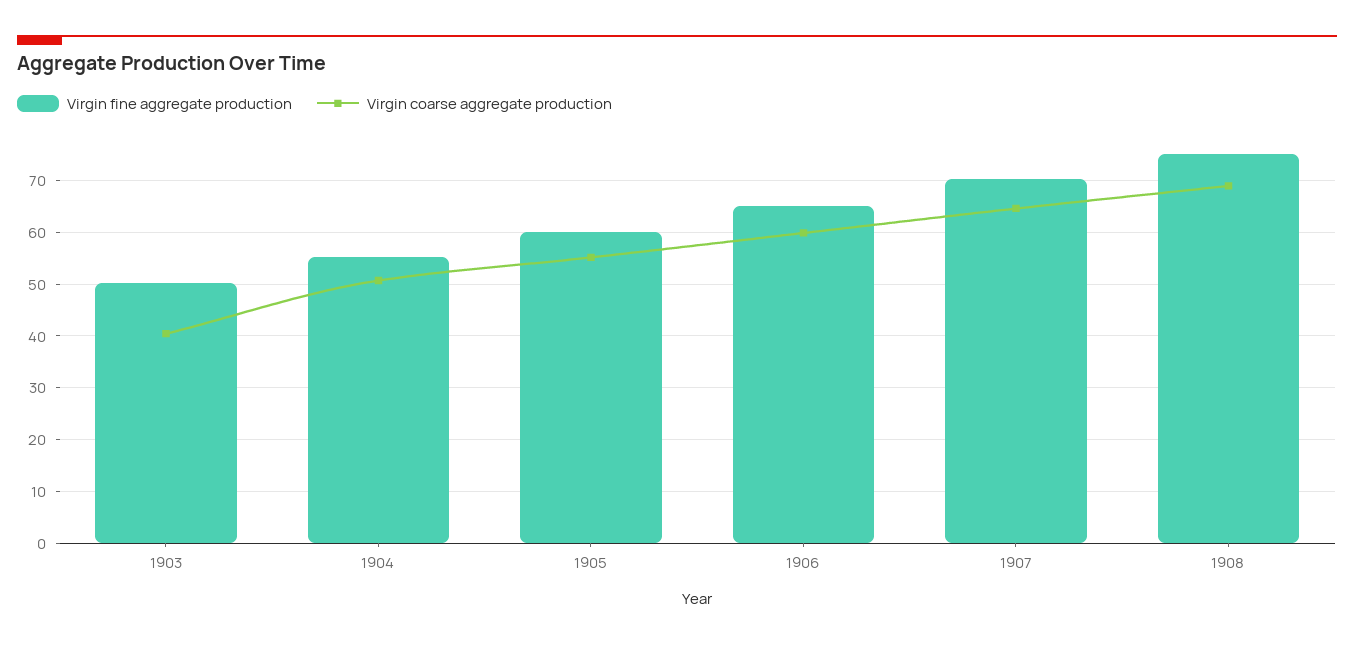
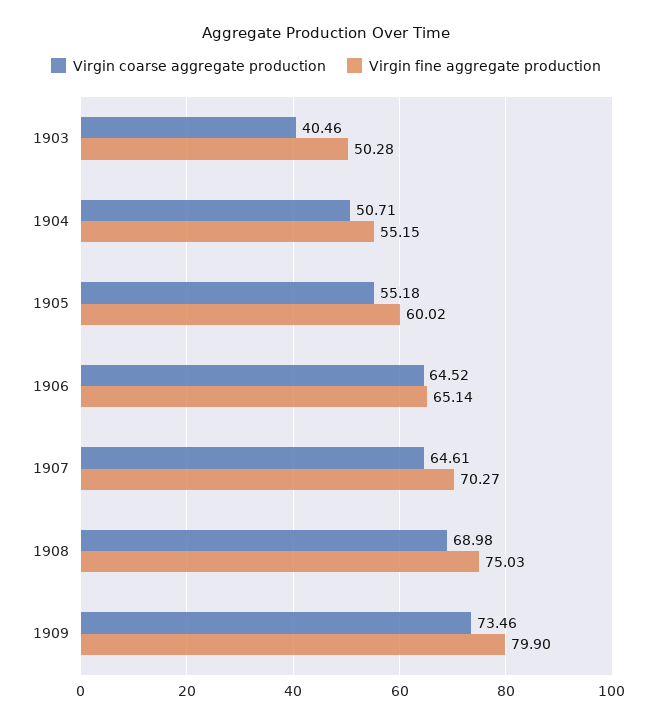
Virgin coarse aggregate production, 1906: 60 -> 64.52
Virgin coarse aggregate production, 1909: none -> 73.46
Virgin fine aggregate production, 1909: none -> 79.9

